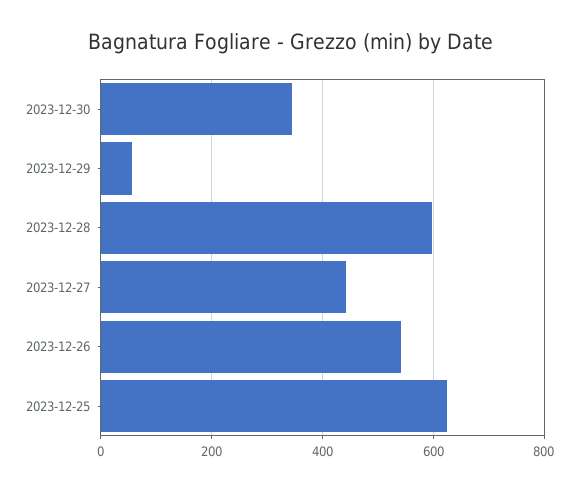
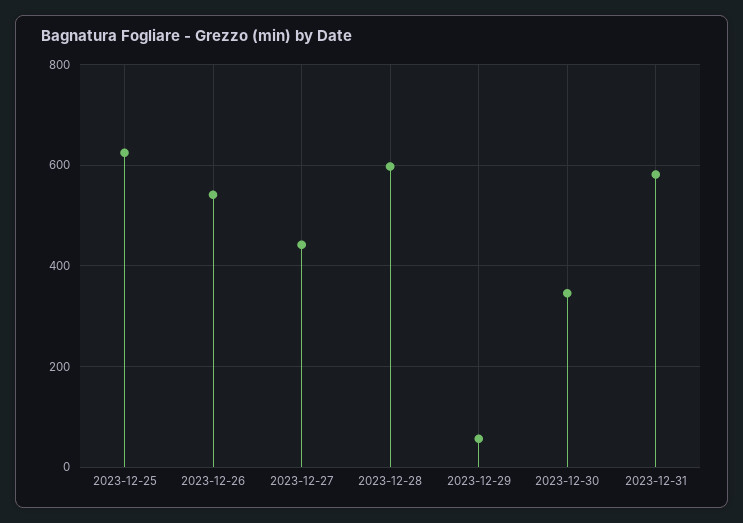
2023-12-31: none -> 580

